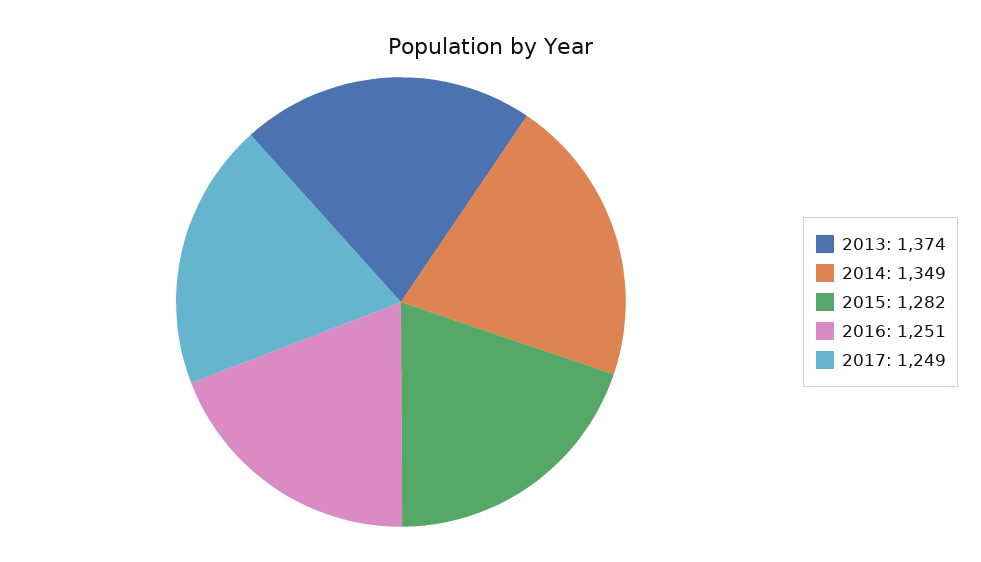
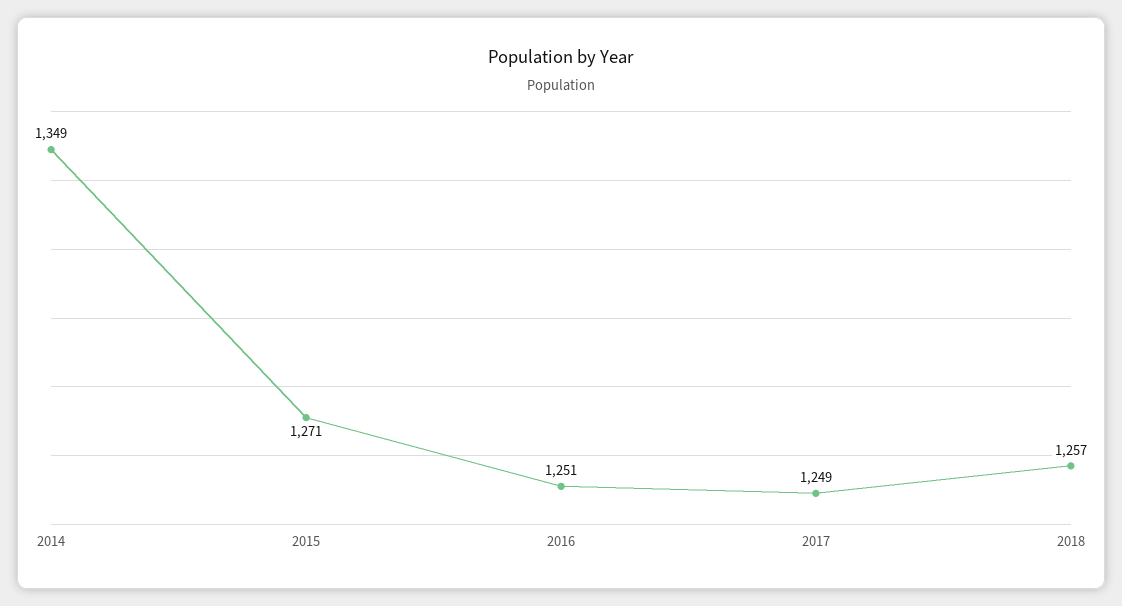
2013: 1374 -> none
2015: 1282 -> 1271
2018: none -> 1257

